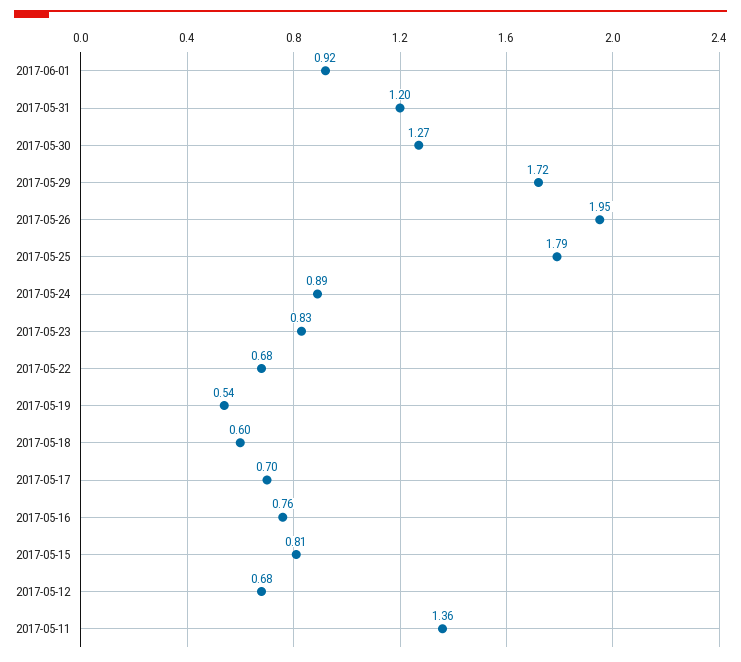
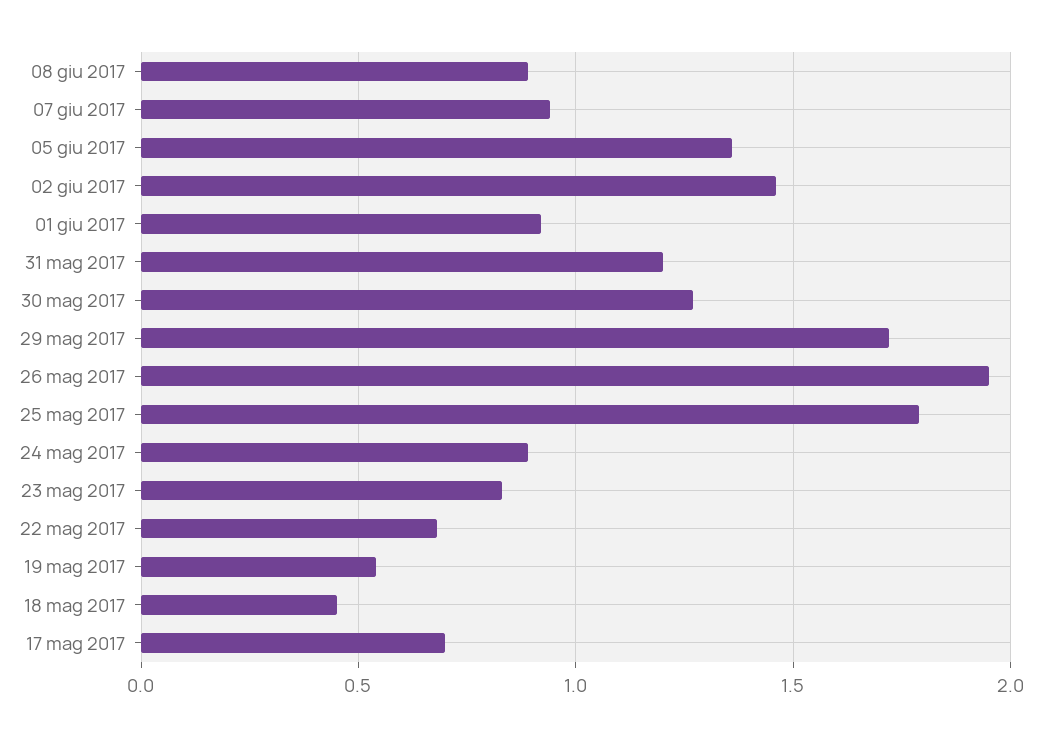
2017-05-18: 0.6 -> 0.45
2017-05-16: 0.76 -> none
2017-05-15: 0.81 -> none
2017-05-12: 0.68 -> none
2017-05-11: 1.36 -> none
08 giu 2017: none -> 0.9
07 giu 2017: none -> 0.95
05 giu 2017: none -> 1.35
02 giu 2017: none -> 1.45

